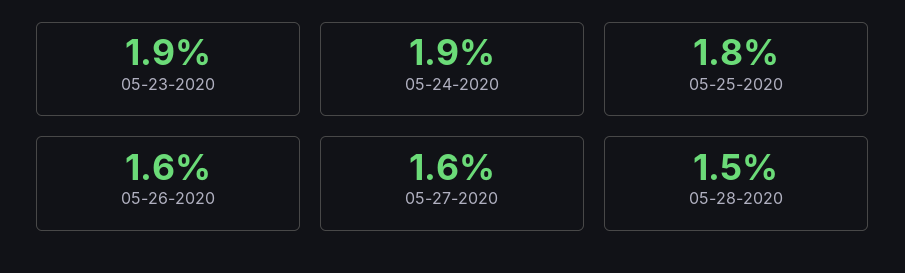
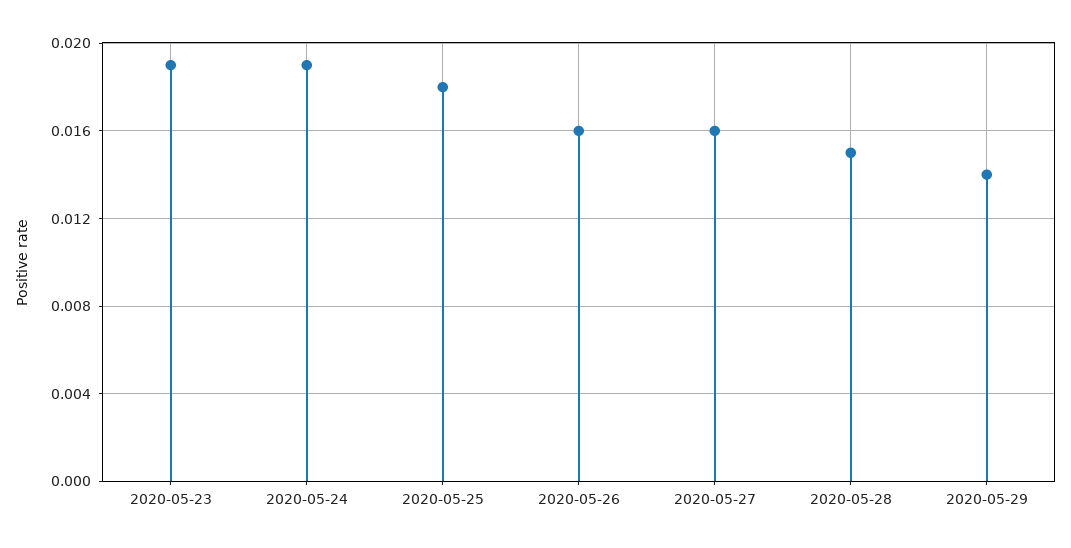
2020-05-29: none -> 0.014

